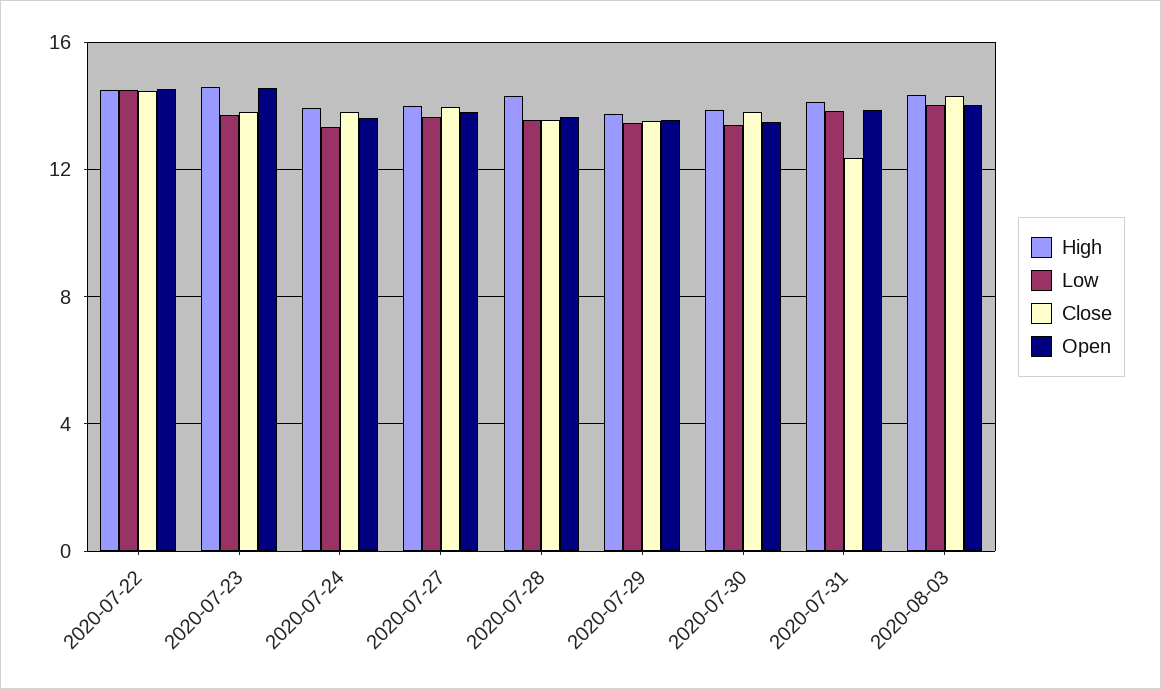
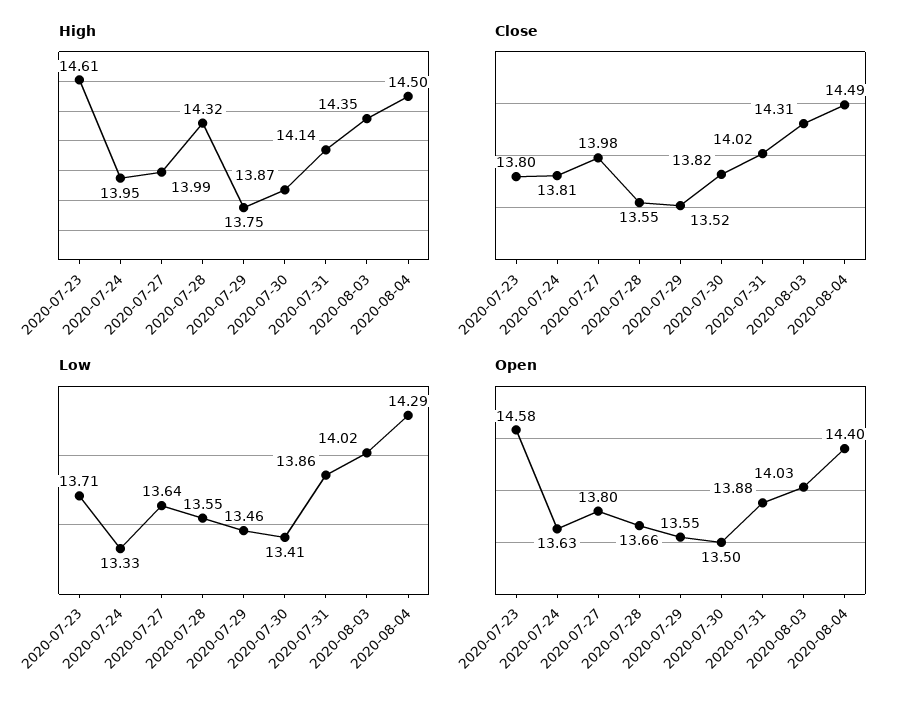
High, 2020-07-22: 14.5 -> none
Low, 2020-07-22: 14.5 -> none
Close, 2020-07-22: 14.5 -> none
Open, 2020-07-22: 14.5 -> none
Close, 2020-07-31: 12.5 -> 14.02
High, 2020-08-04: none -> 14.5
Close, 2020-08-04: none -> 14.49
Low, 2020-08-04: none -> 14.29
Open, 2020-08-04: none -> 14.4

